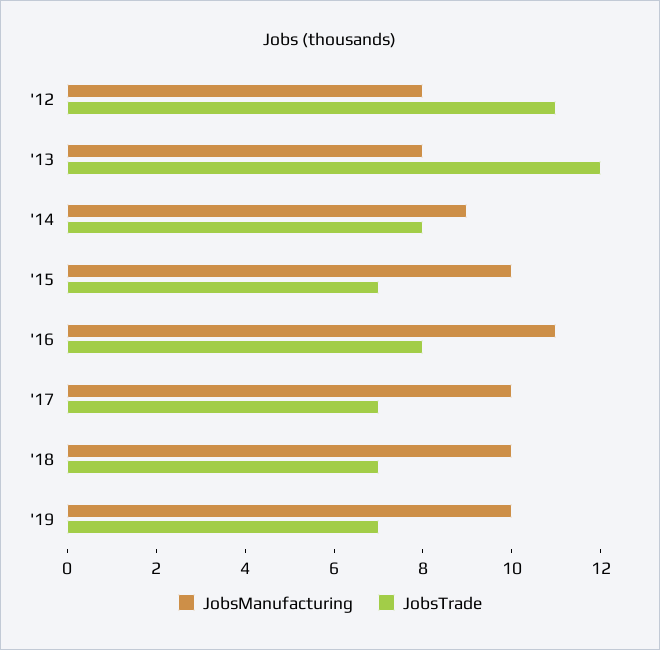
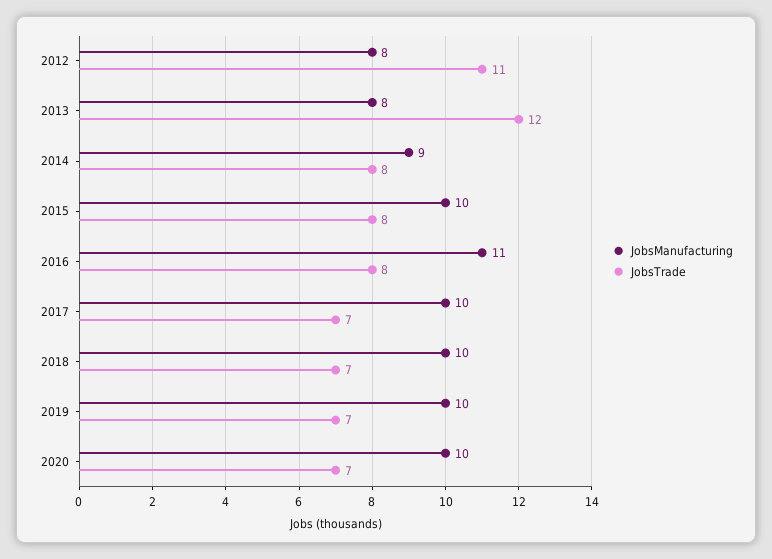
JobsTrade, '15: 7 -> 8
JobsManufacturing, 2020: none -> 10
JobsTrade, 2020: none -> 7

